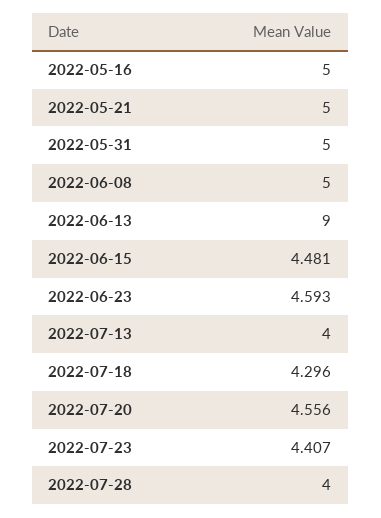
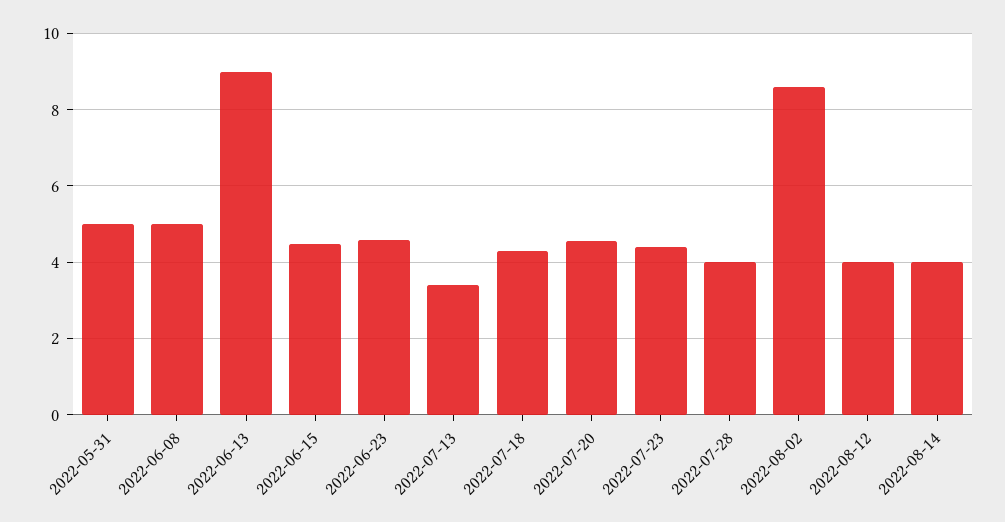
2022-05-16: 5 -> none
2022-05-21: 5 -> none
2022-07-13: 4 -> 3.4
2022-08-02: none -> 8.6
2022-08-12: none -> 4
2022-08-14: none -> 4

